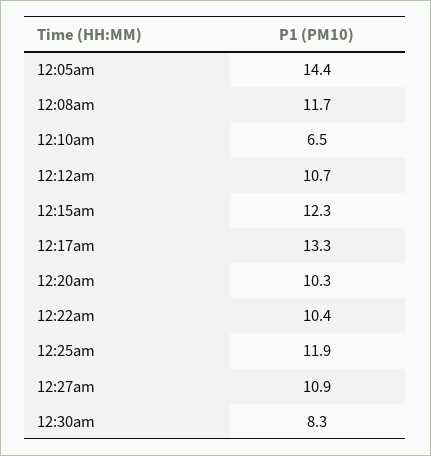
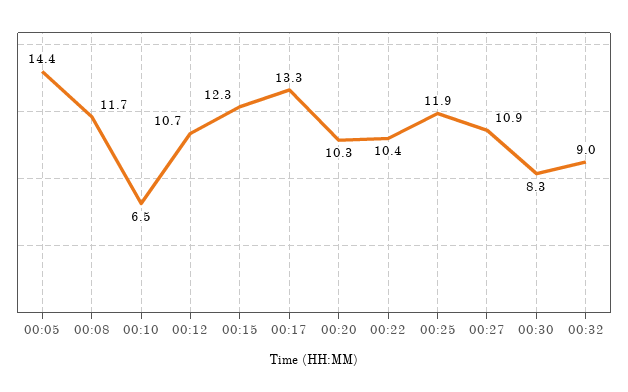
00:32: none -> 9

